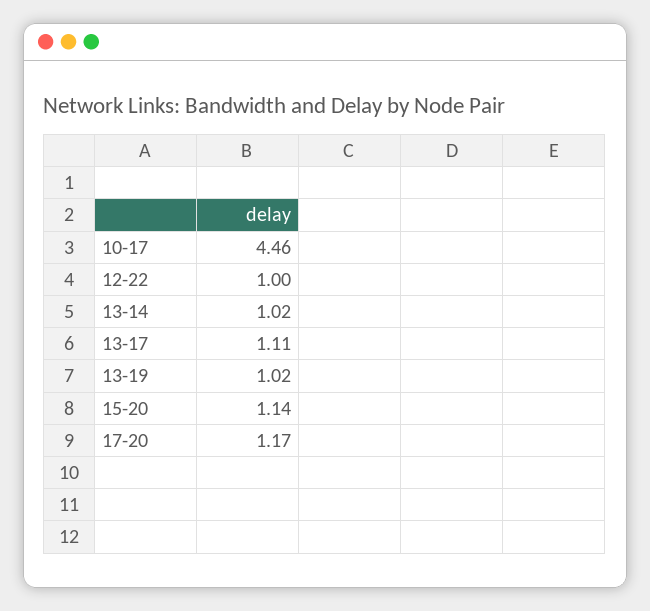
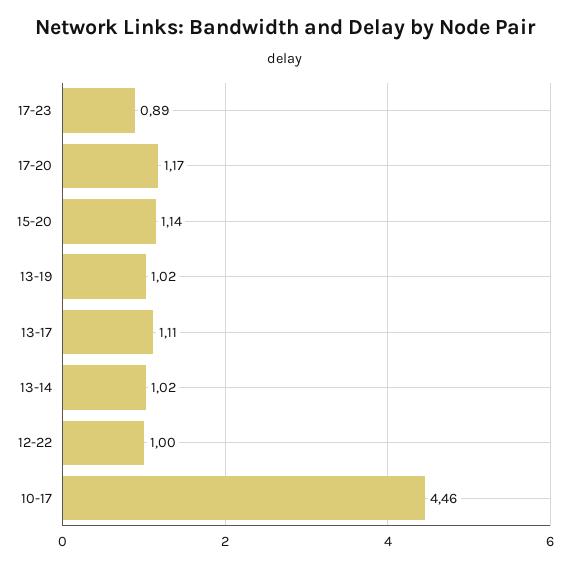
17-23: none -> 0.89

